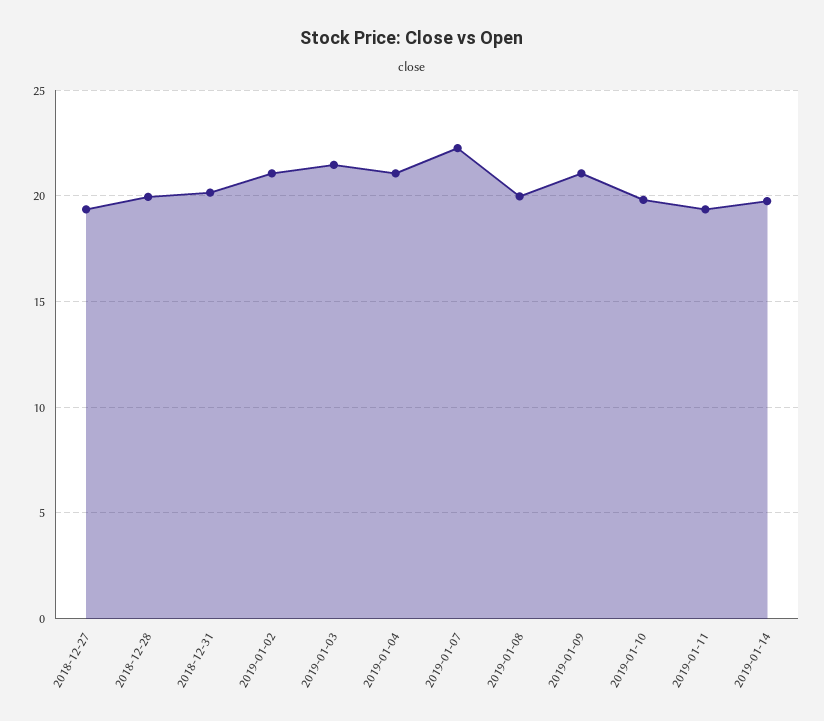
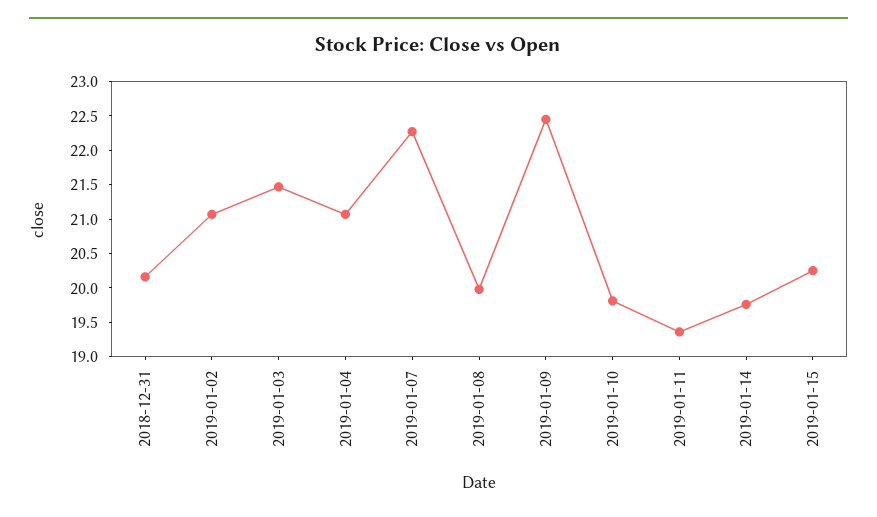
2018-12-27: 19.5 -> none
2018-12-28: 20 -> none
2019-01-09: 21 -> 22.5
2019-01-15: none -> 20.25

